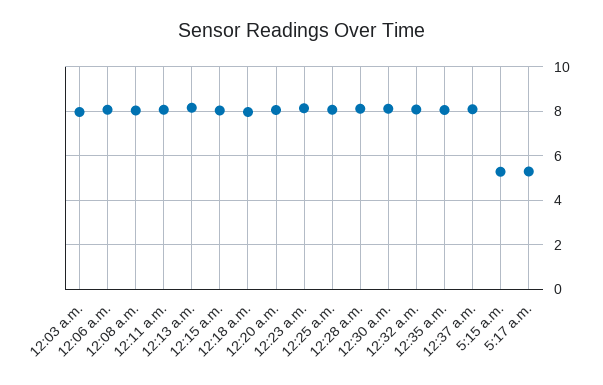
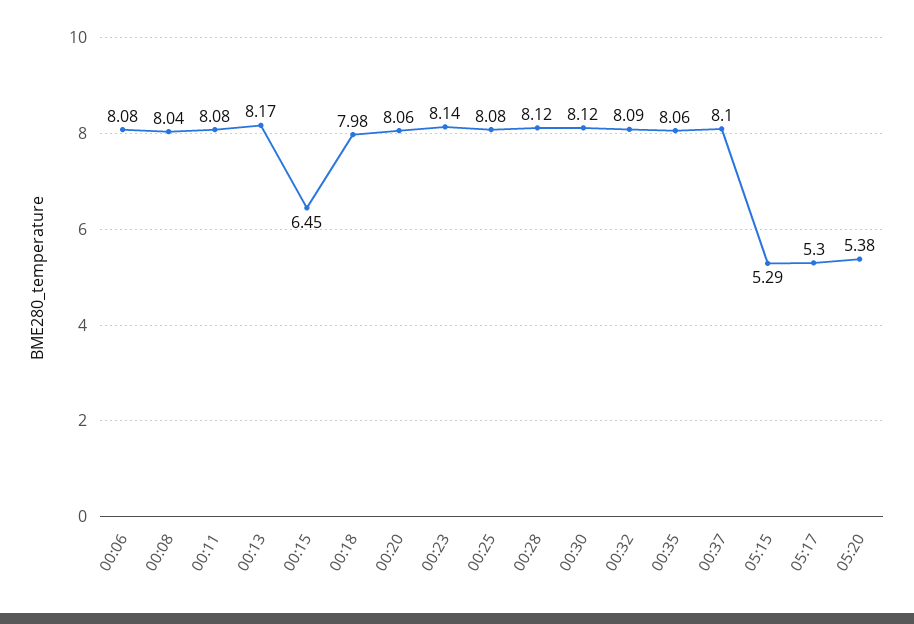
12:03 a.m.: 8 -> none
12:15 a.m.: 8 -> 6.45
05:20: none -> 5.38

